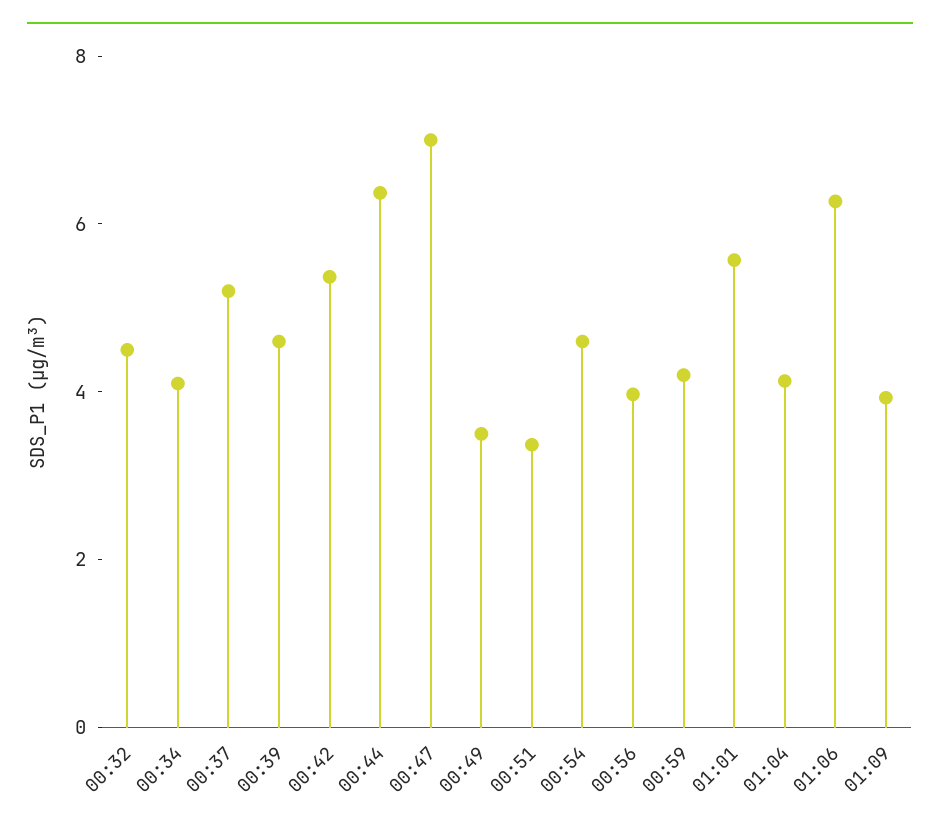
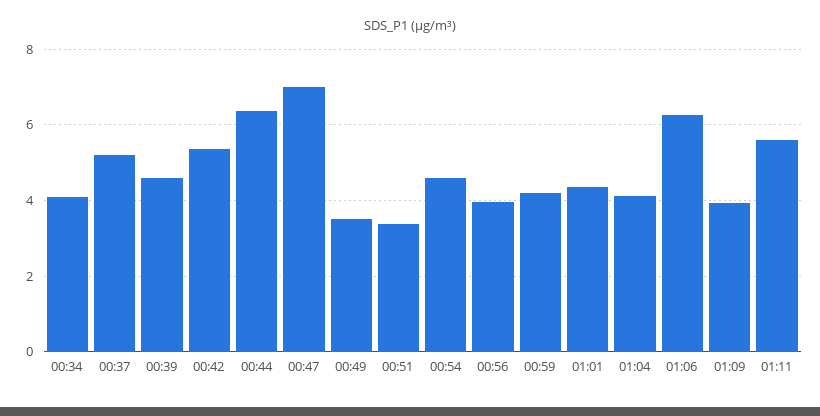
00:32: 4.5 -> none
01:01: 5.5 -> 4.4
01:11: none -> 5.6

